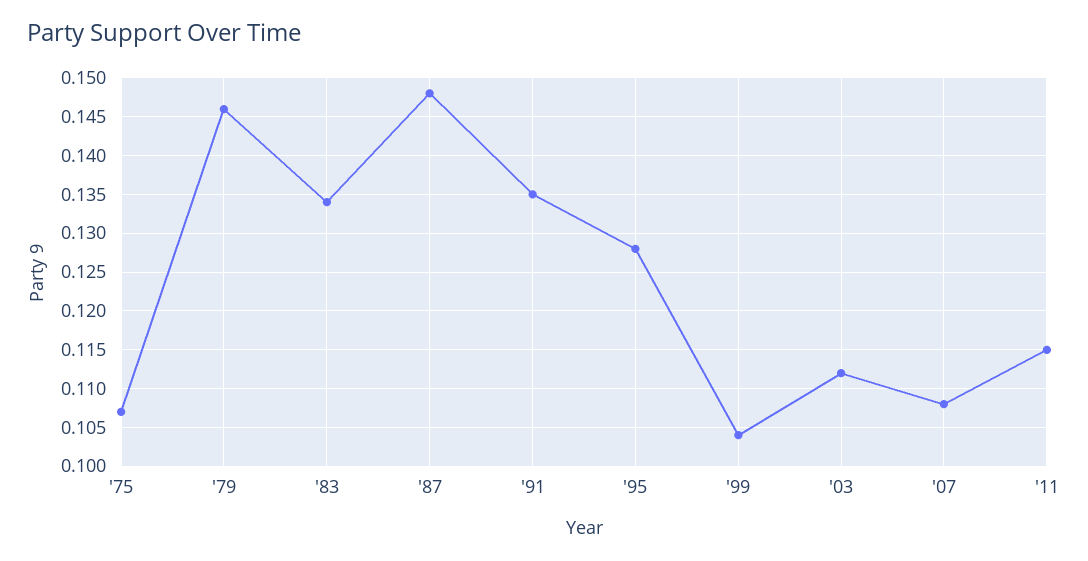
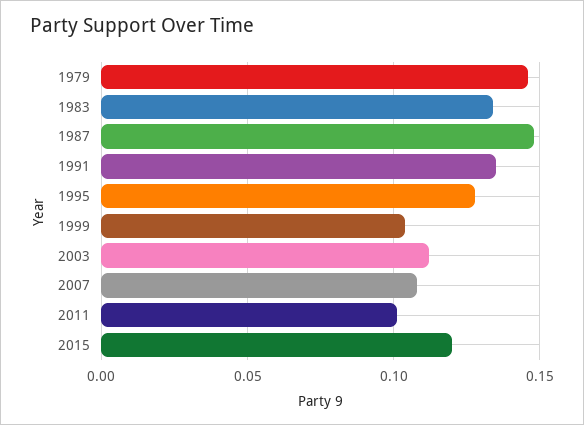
'75: 0.107 -> none
'11: 0.115 -> 0.1
2015: none -> 0.12

